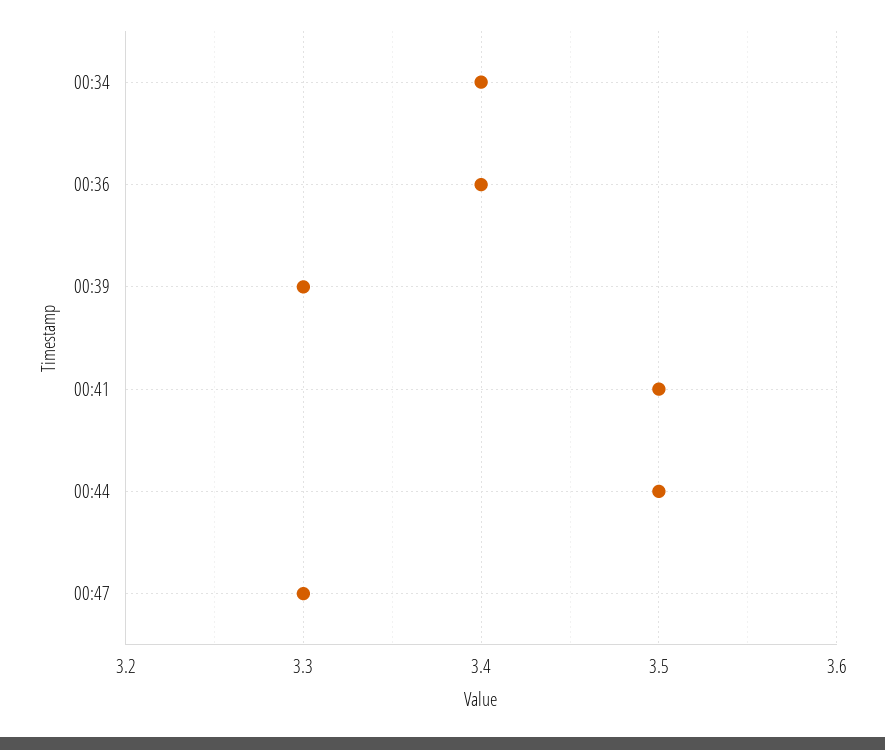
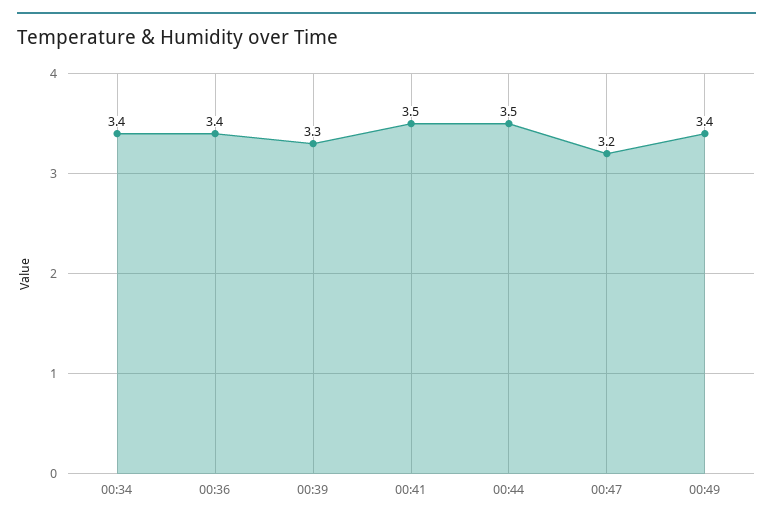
00:47: 3.3 -> 3.2
00:49: none -> 3.4

